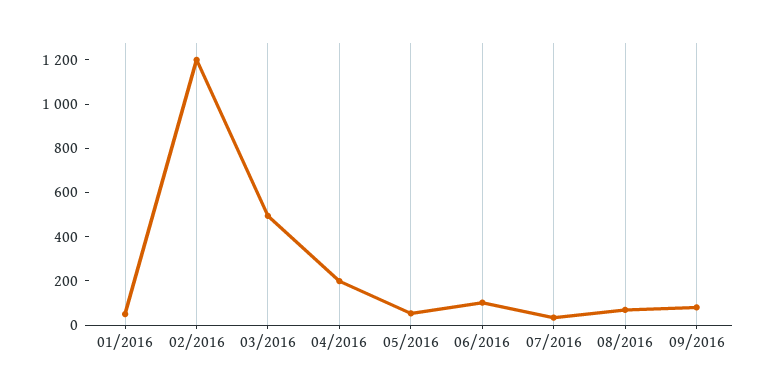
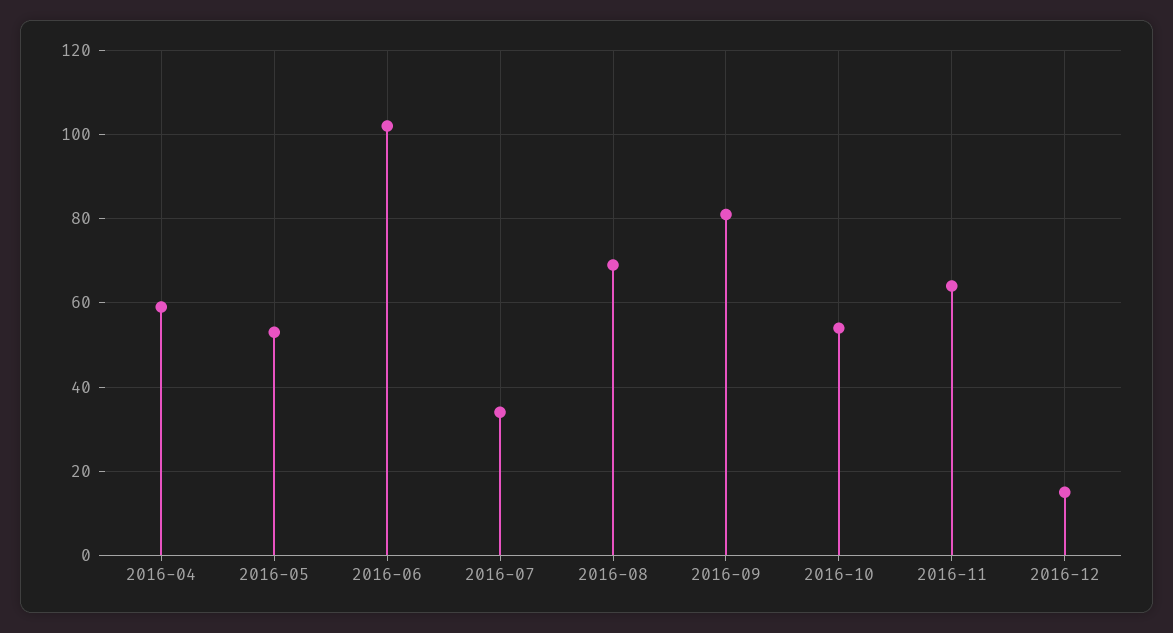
01/2016: 50 -> none
02/2016: 1200 -> none
03/2016: 500 -> none
04/2016: 200 -> 60
2016-10: none -> 55
2016-11: none -> 65
2016-12: none -> 15

